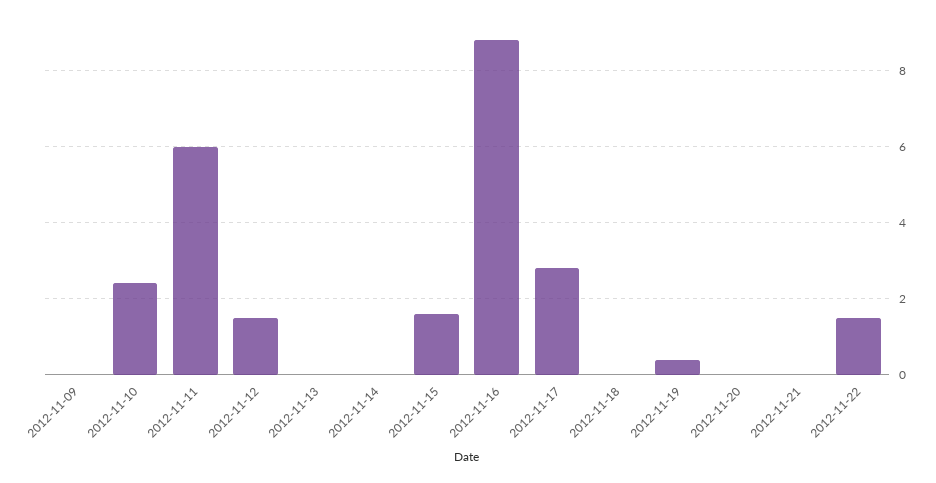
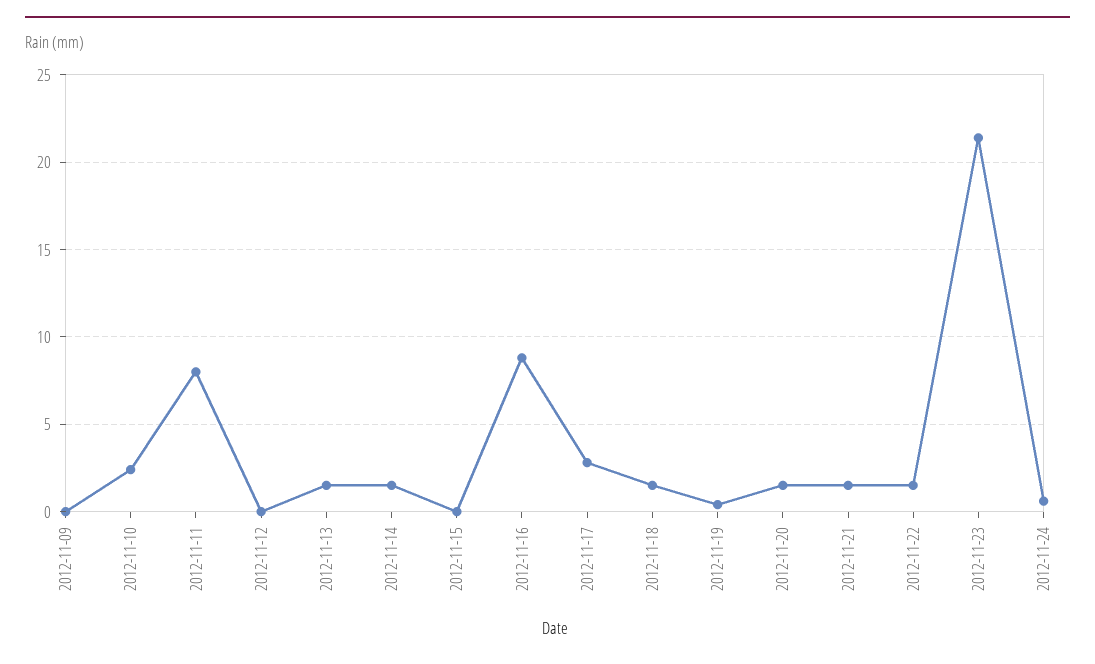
2012-11-11: 6 -> 8
2012-11-12: 1.5 -> 0
2012-11-13: 0 -> 1.5
2012-11-14: 0 -> 1.5
2012-11-15: 1.5 -> 0
2012-11-18: 0 -> 1.5
2012-11-20: 0 -> 1.5
2012-11-21: 0 -> 1.5
2012-11-23: none -> 21.5
2012-11-24: none -> 0.5

